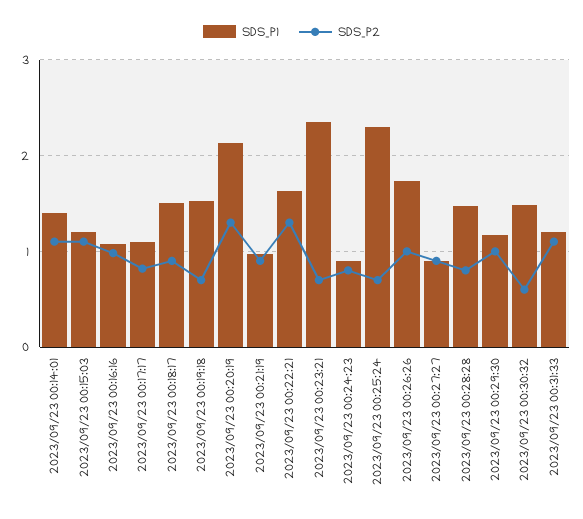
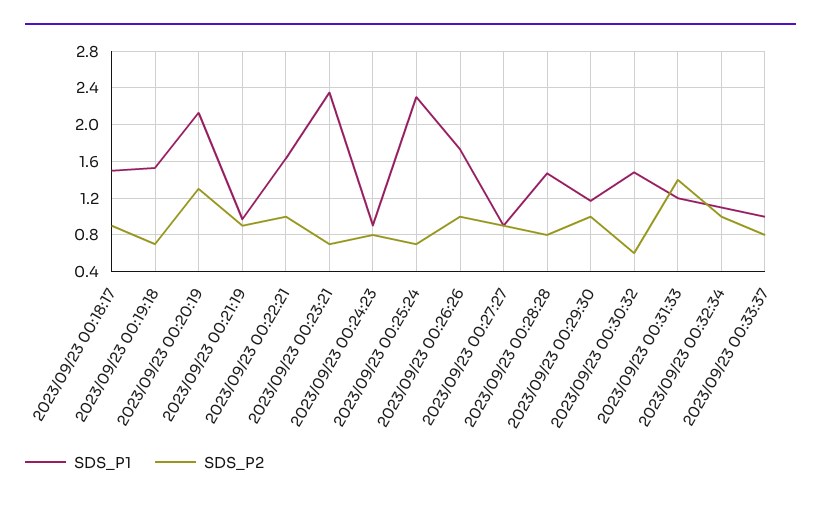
SDS_P1, 2023/09/23 00:14:01: 1.4 -> none
SDS_P2, 2023/09/23 00:14:01: 1.1 -> none
SDS_P1, 2023/09/23 00:15:03: 1.2 -> none
SDS_P2, 2023/09/23 00:15:03: 1.1 -> none
SDS_P1, 2023/09/23 00:16:16: 1.1 -> none
SDS_P2, 2023/09/23 00:16:16: 1 -> none
SDS_P1, 2023/09/23 00:17:17: 1.1 -> none
SDS_P2, 2023/09/23 00:17:17: 0.8 -> none
SDS_P2, 2023/09/23 00:22:21: 1.3 -> 1
SDS_P2, 2023/09/23 00:31:33: 1.1 -> 1.4
SDS_P1, 2023/09/23 00:32:34: none -> 1.1
SDS_P2, 2023/09/23 00:32:34: none -> 1
SDS_P1, 2023/09/23 00:33:37: none -> 1
SDS_P2, 2023/09/23 00:33:37: none -> 0.8

